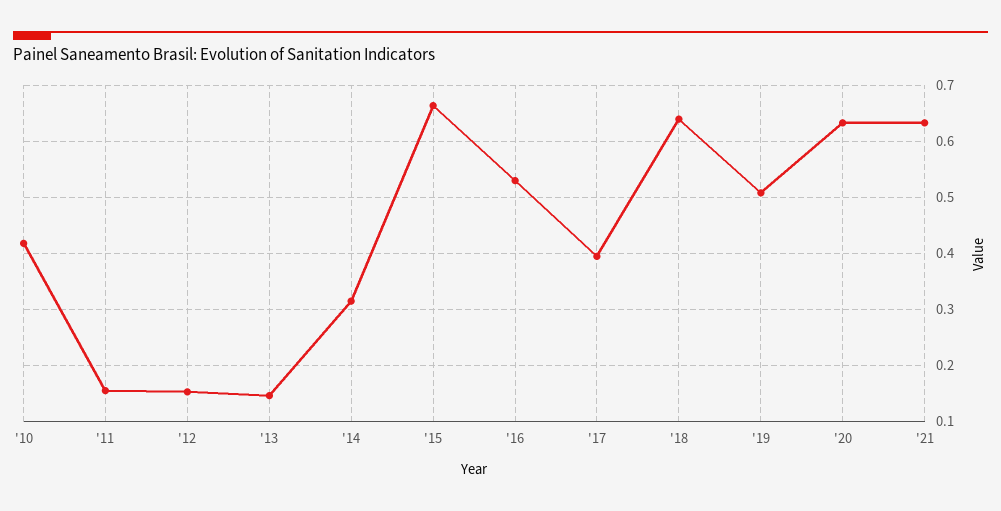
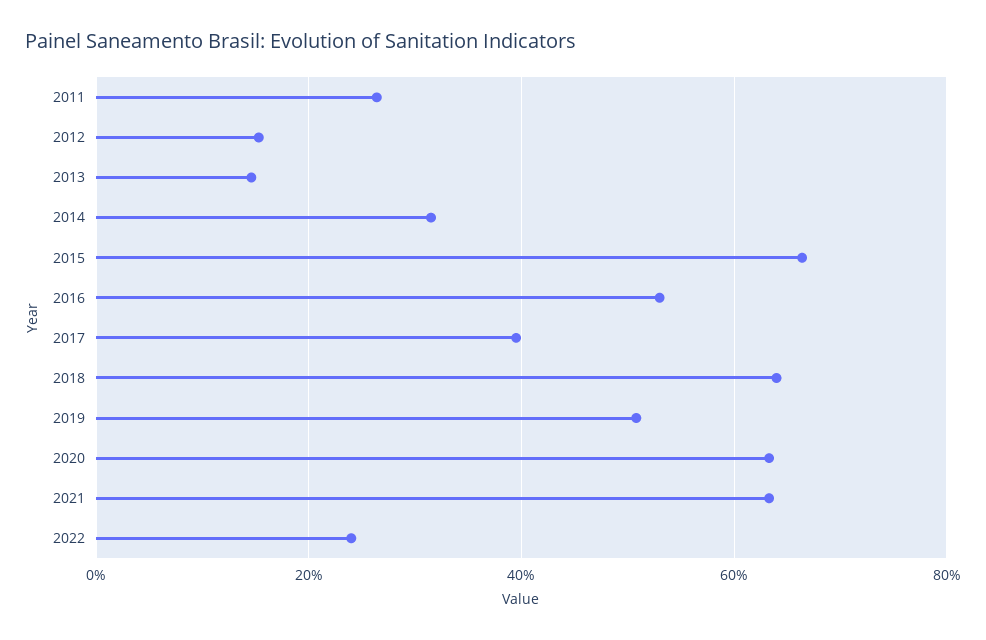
'10: 0.42 -> none
'11: 0.16 -> 0.26
2022: none -> 0.24

